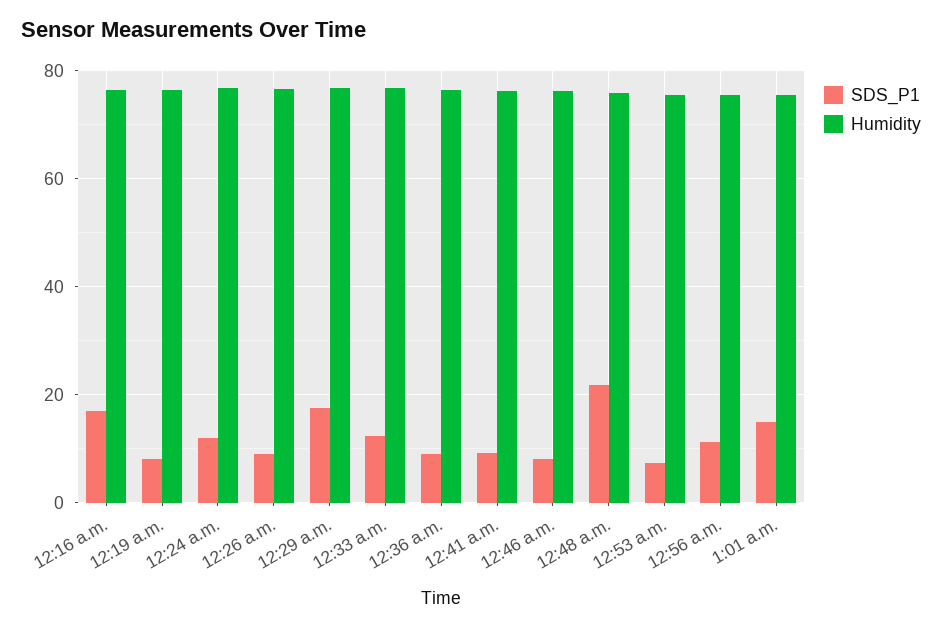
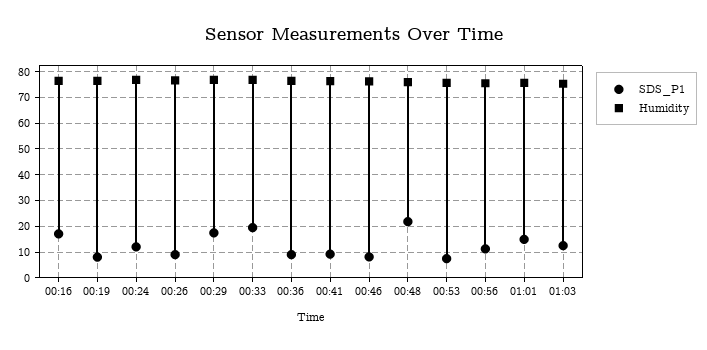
SDS_P1, 12:33 a.m.: 12 -> 20
SDS_P1, 01:03: none -> 12.5
Humidity, 01:03: none -> 75

